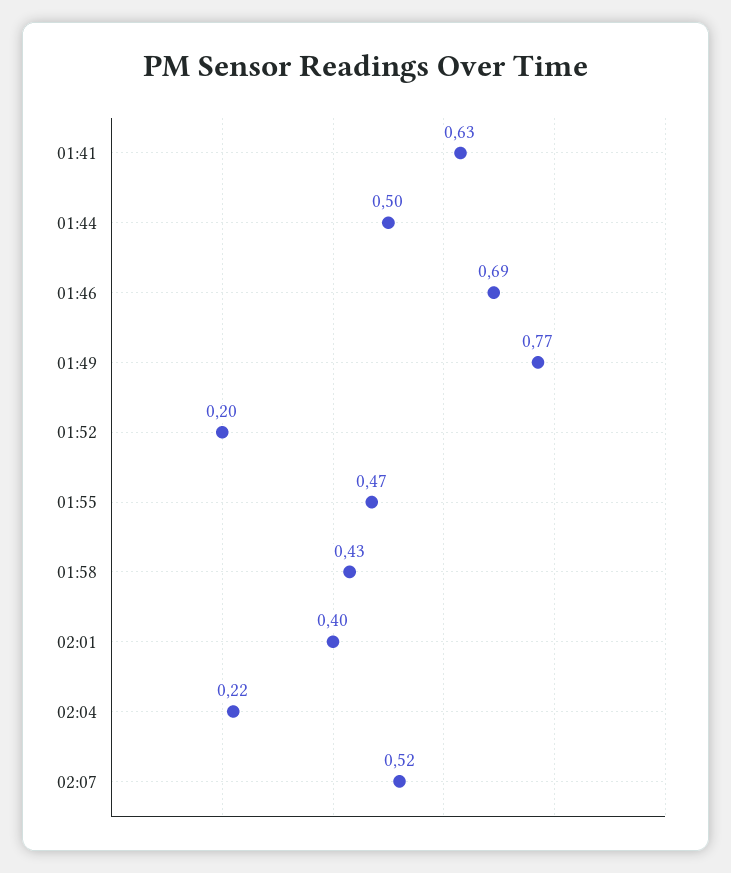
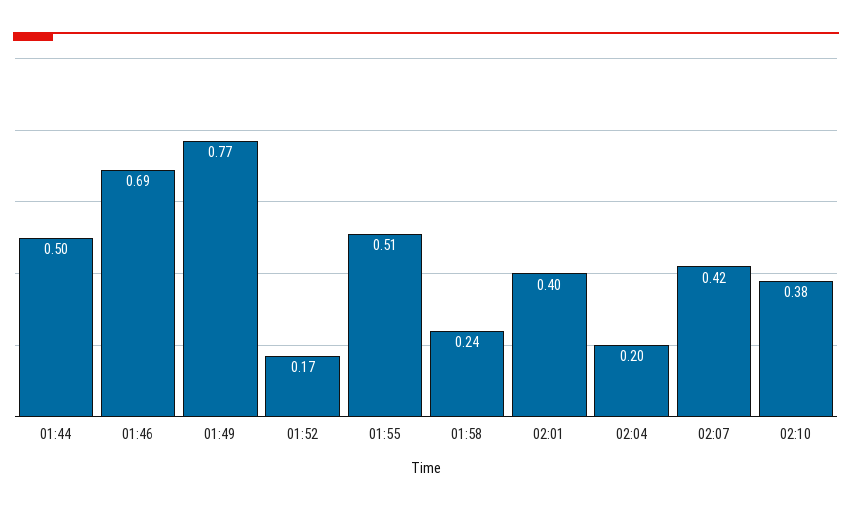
01:41: 0.63 -> none
01:52: 0.2 -> 0.17
01:55: 0.47 -> 0.51
01:58: 0.43 -> 0.24
02:04: 0.22 -> 0.2
02:07: 0.52 -> 0.42
02:10: none -> 0.38

